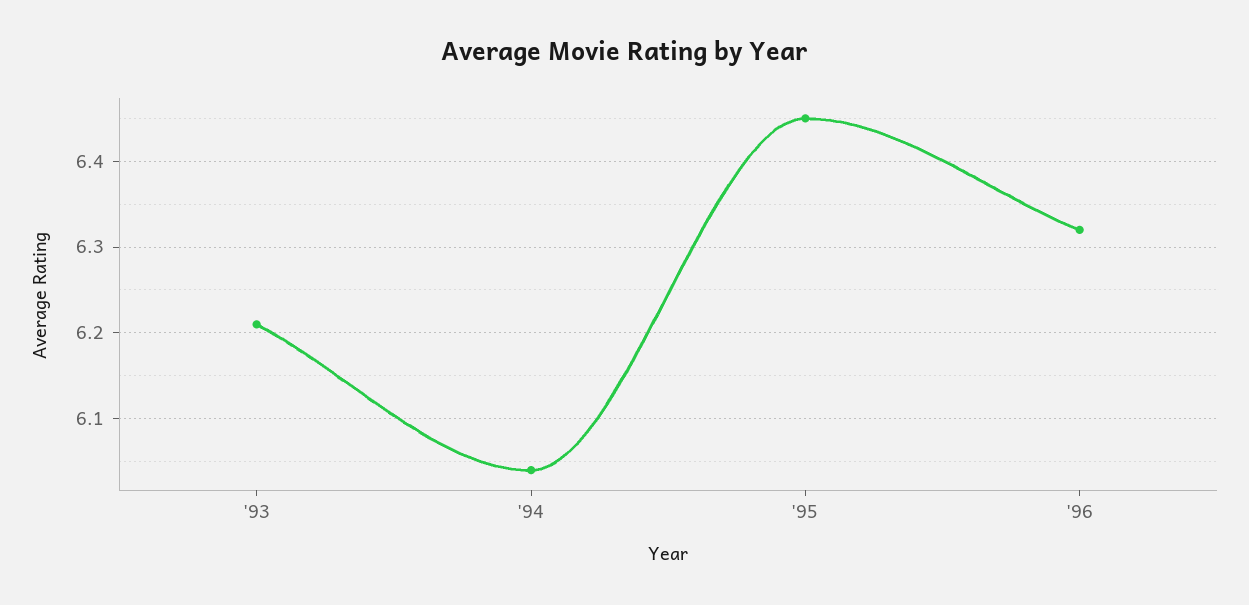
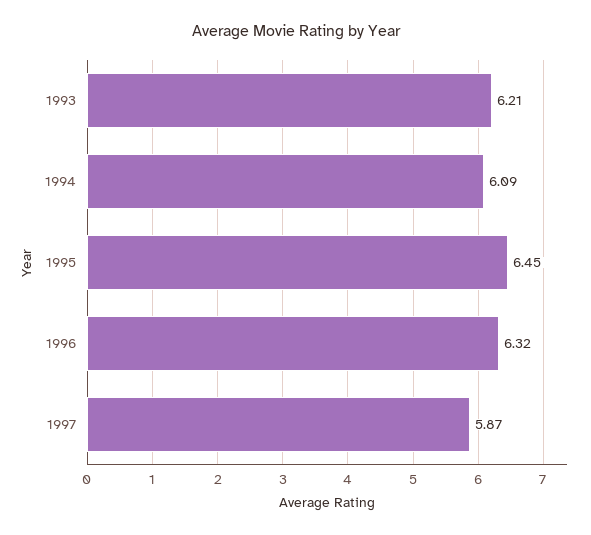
'94: 6.04 -> 6.09
1997: none -> 5.87

